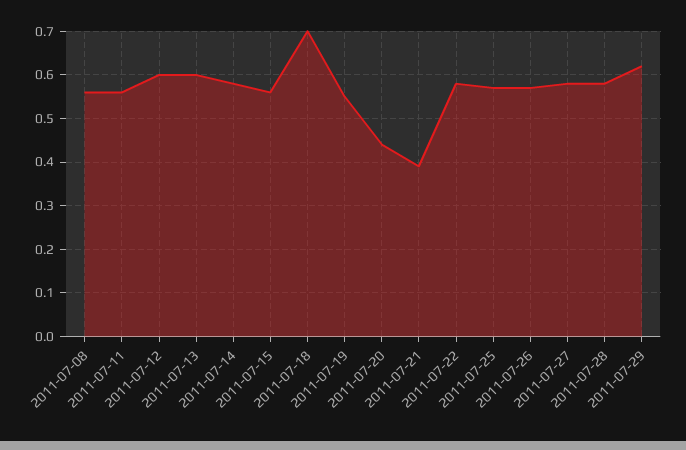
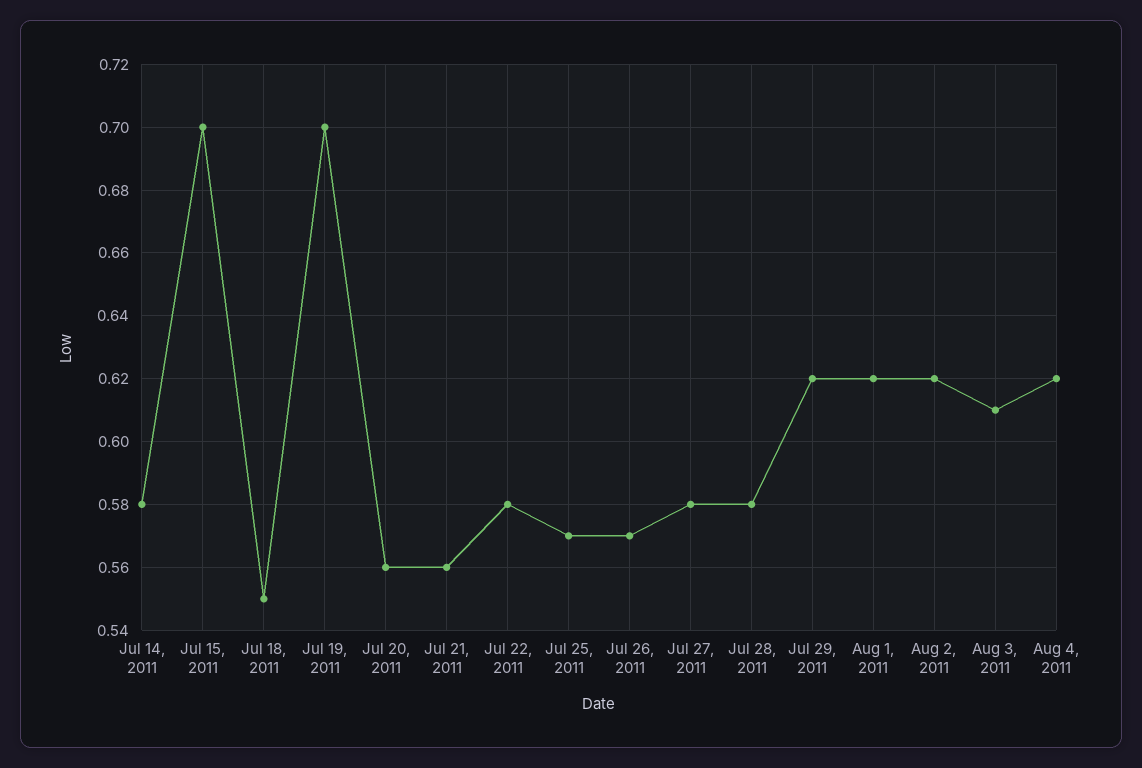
2011-07-08: 0.55 -> none
2011-07-11: 0.55 -> none
2011-07-12: 0.6 -> none
2011-07-13: 0.6 -> none
2011-07-15: 0.55 -> 0.7
2011-07-18: 0.7 -> 0.55
2011-07-19: 0.55 -> 0.7
2011-07-20: 0.45 -> 0.56
2011-07-21: 0.4 -> 0.56
Aug 1, 2011: none -> 0.62
Aug 2, 2011: none -> 0.62
Aug 3, 2011: none -> 0.61
Aug 4, 2011: none -> 0.62

